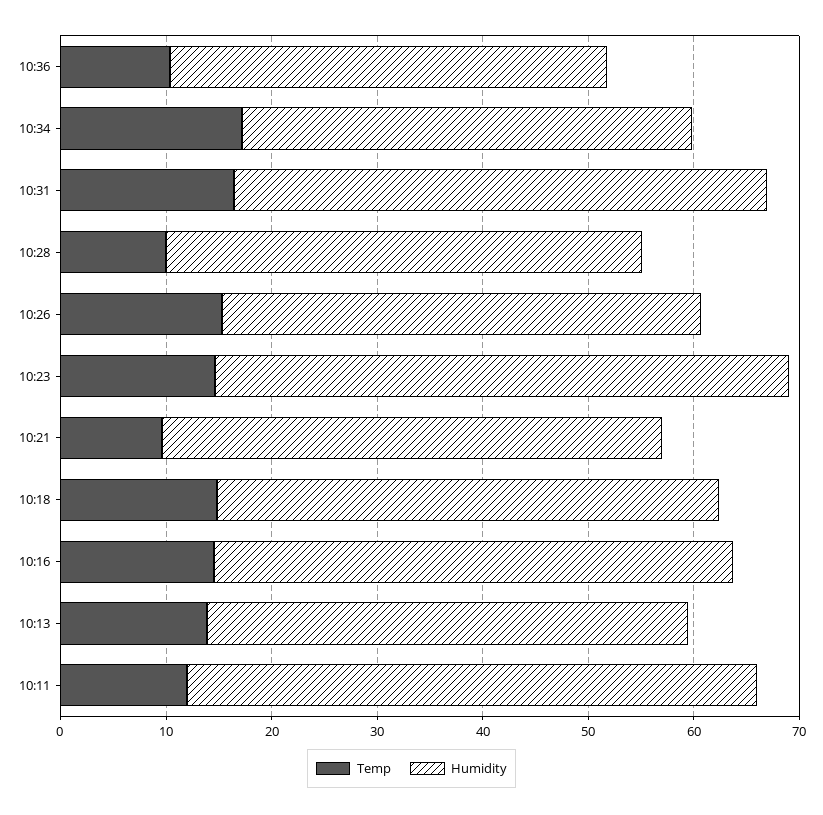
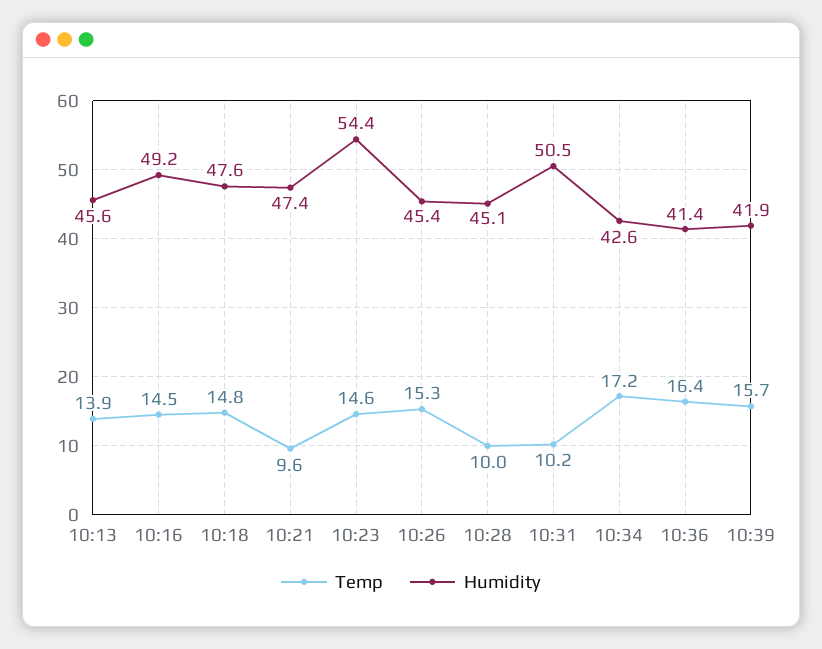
Temp, 10:36: 10 -> 16.4
Temp, 10:31: 16 -> 10.2
Temp, 10:11: 12 -> none
Humidity, 10:11: 54 -> none
Temp, 10:39: none -> 15.7
Humidity, 10:39: none -> 41.9

